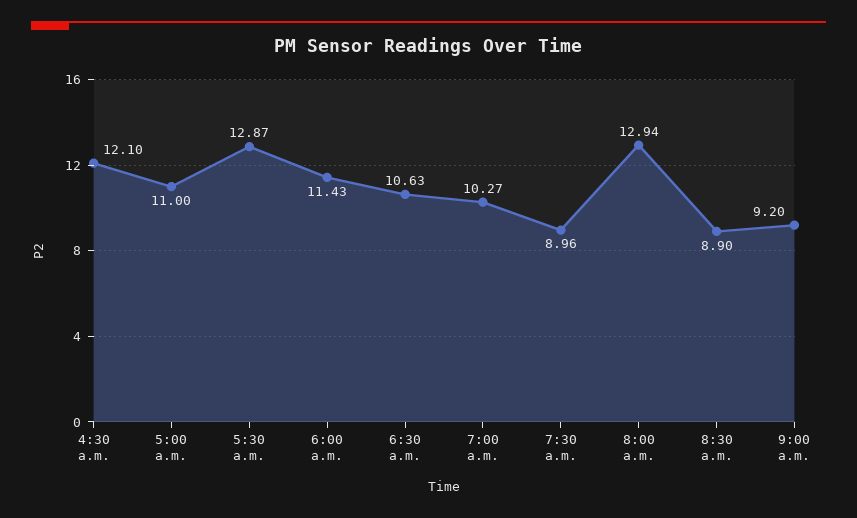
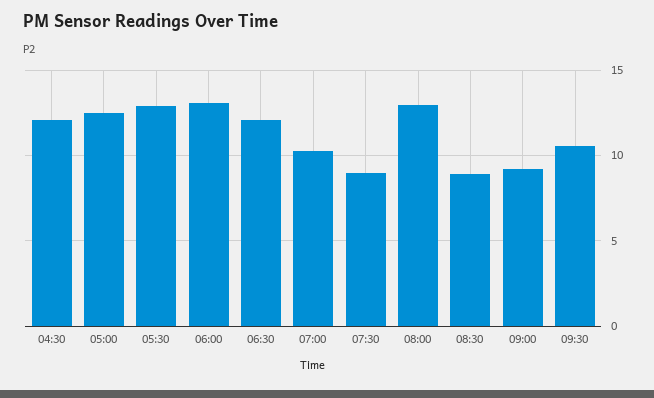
5:00 a.m.: 11 -> 12.5
6:00 a.m.: 11.43 -> 13
6:30 a.m.: 10.63 -> 12
09:30: none -> 10.5

